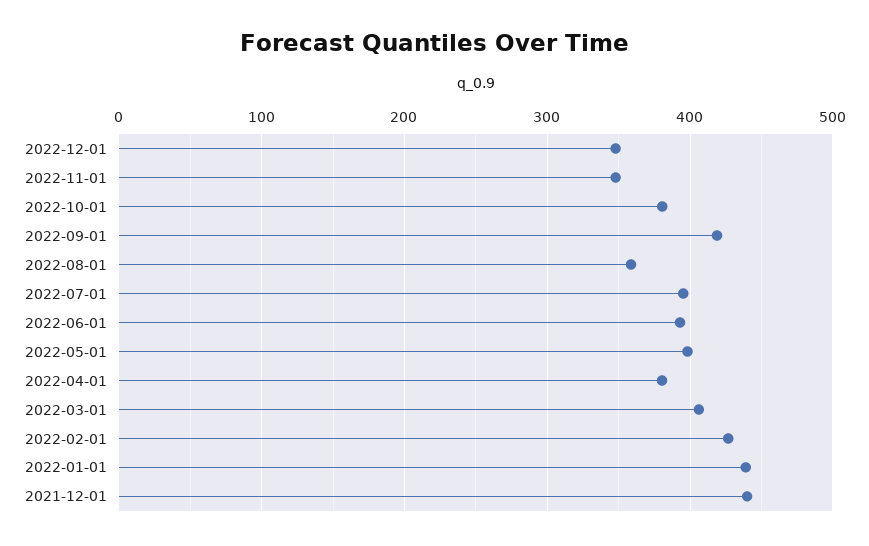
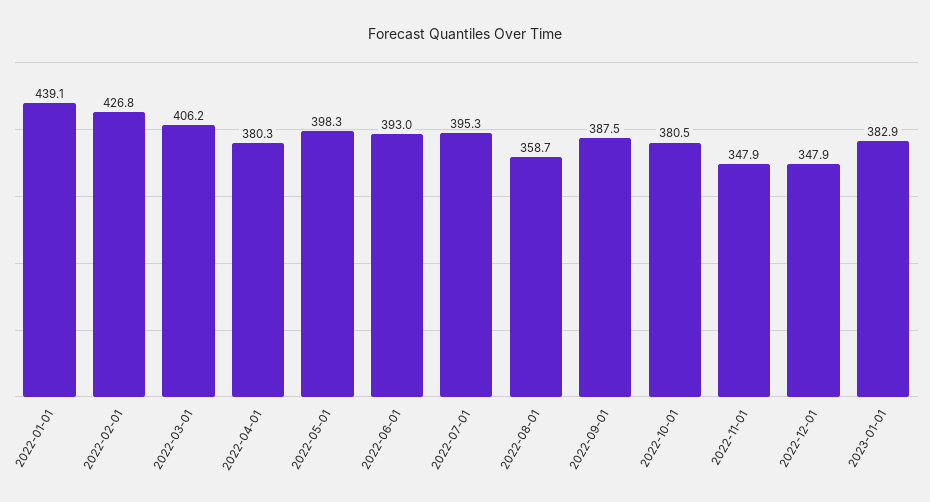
2022-09-01: 420 -> 387.5
2021-12-01: 440 -> none
2023-01-01: none -> 382.9

